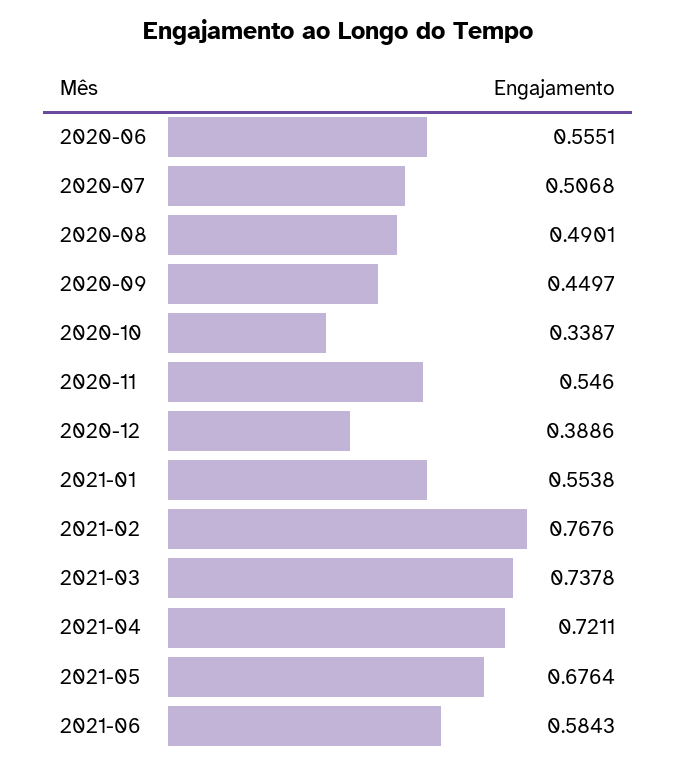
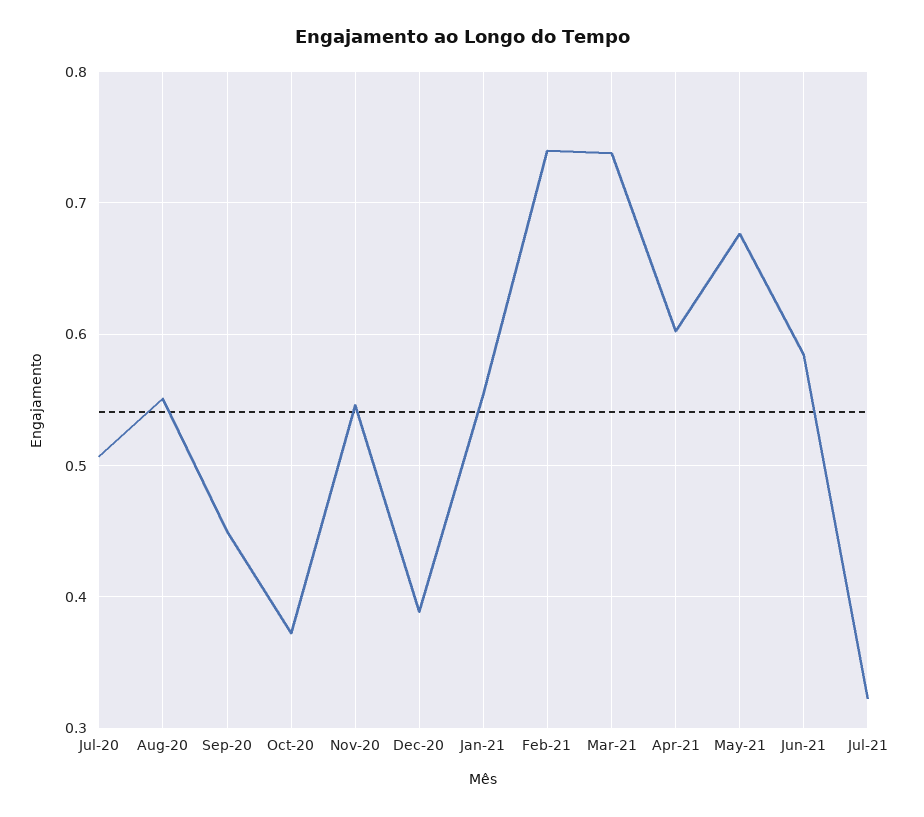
2020-06: 0.5551 -> none
2020-08: 0.4901 -> 0.55
2020-10: 0.3387 -> 0.37
2021-02: 0.7676 -> 0.74
2021-04: 0.7211 -> 0.6
Jul-21: none -> 0.32

